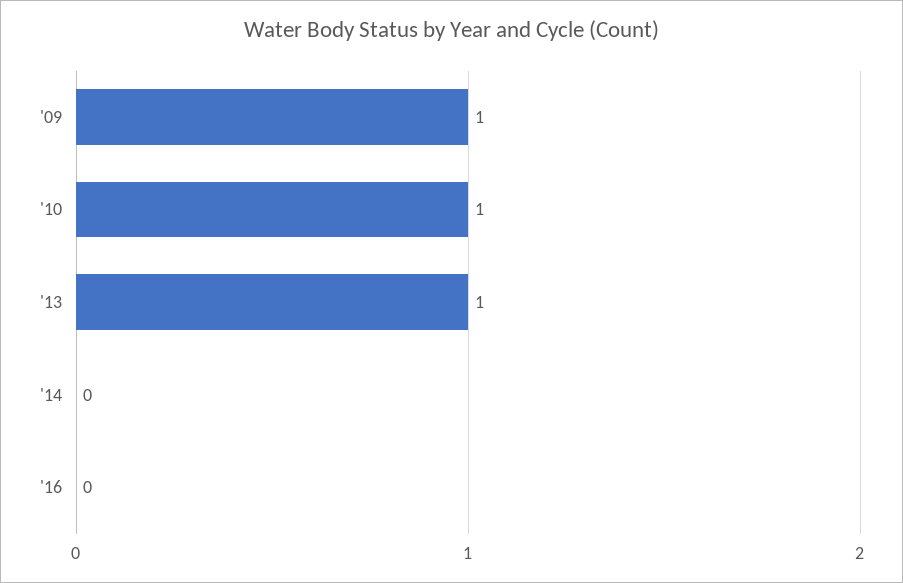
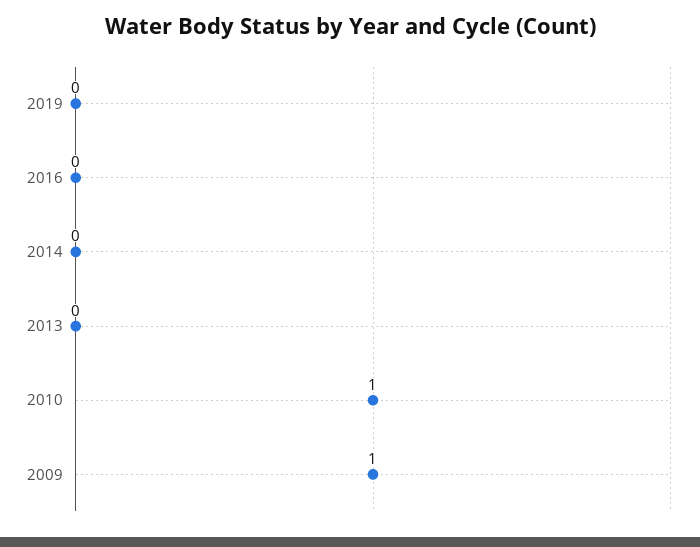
'13: 1 -> 0
2019: none -> 0

